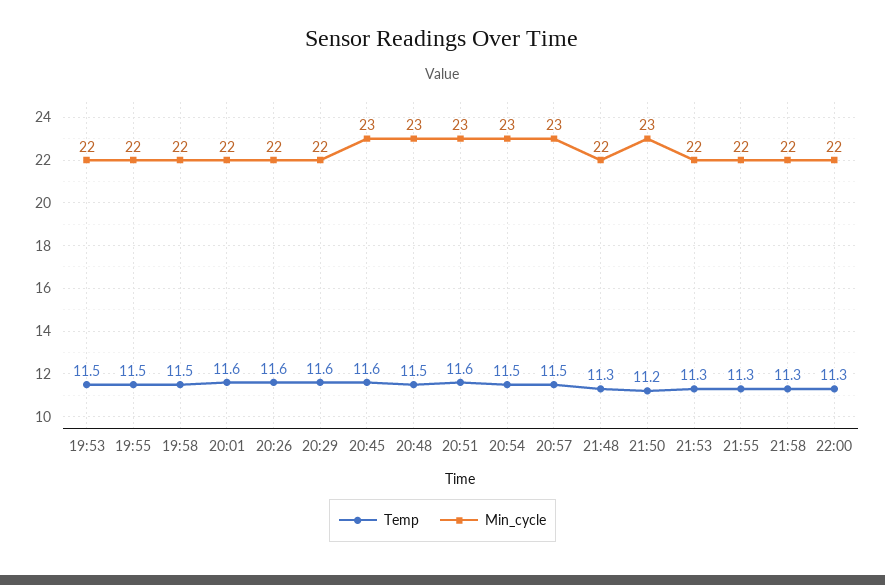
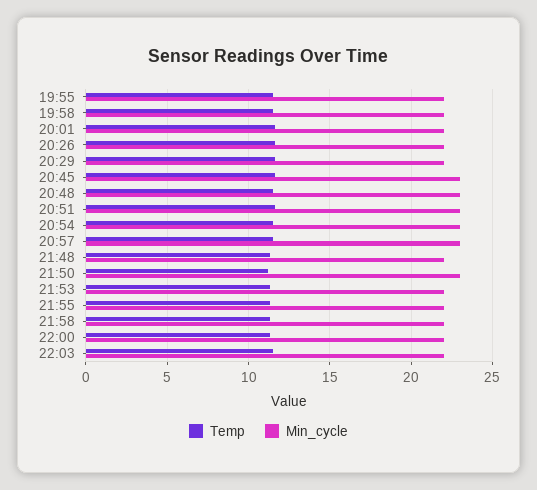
Temp, 19:53: 11.5 -> none
Min_cycle, 19:53: 22 -> none
Temp, 22:03: none -> 11.5
Min_cycle, 22:03: none -> 22

